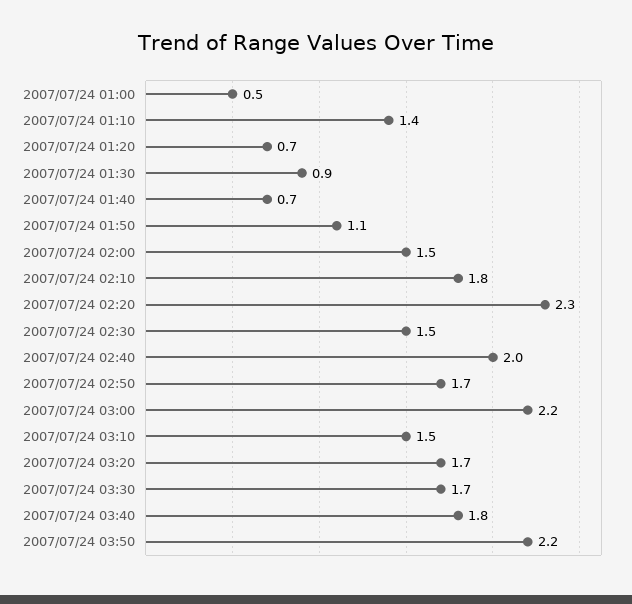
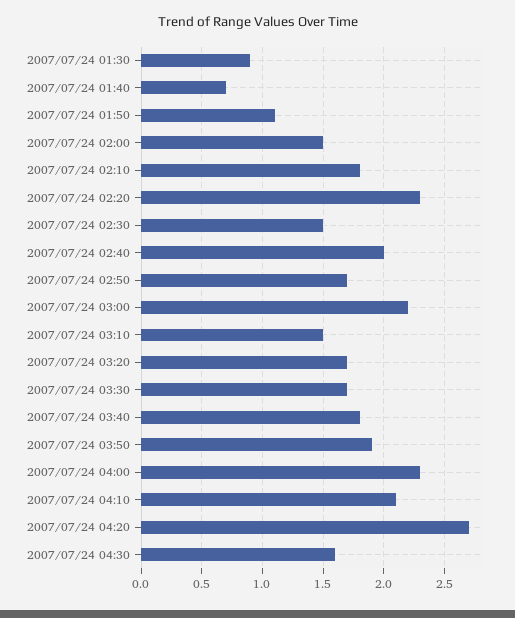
2007/07/24 01:00: 0.5 -> none
2007/07/24 01:10: 1.4 -> none
2007/07/24 01:20: 0.7 -> none
2007/07/24 03:50: 2.2 -> 1.9
2007/07/24 04:00: none -> 2.3
2007/07/24 04:10: none -> 2.1
2007/07/24 04:20: none -> 2.7
2007/07/24 04:30: none -> 1.6

